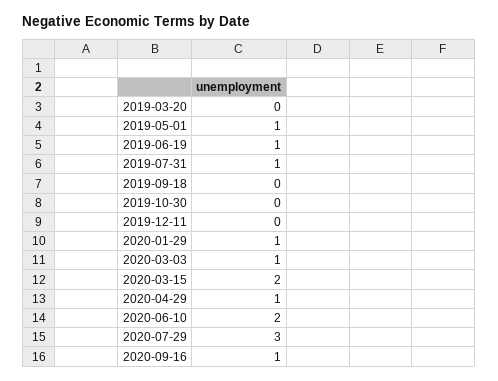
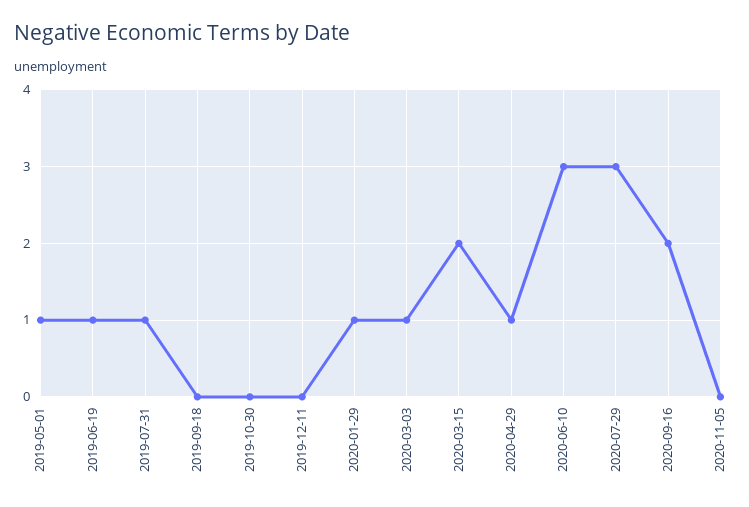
2019-03-20: 0 -> none
2020-06-10: 2 -> 3
2020-09-16: 1 -> 2
2020-11-05: none -> 0

